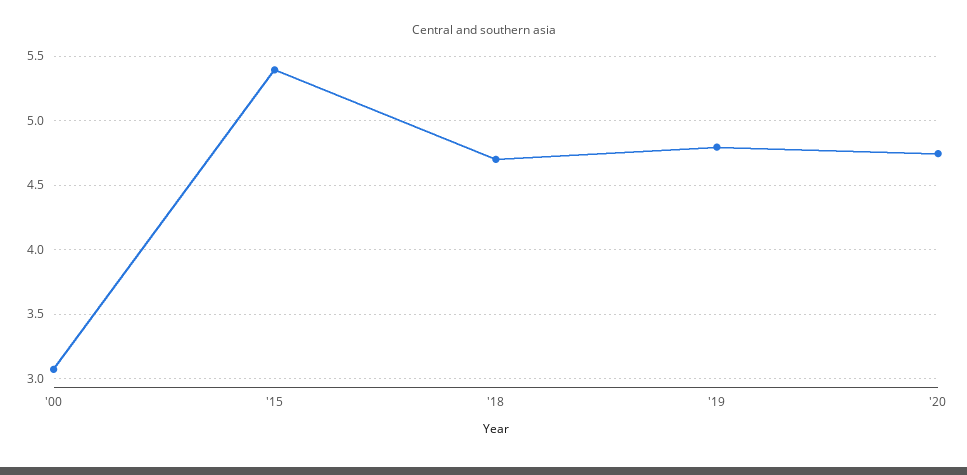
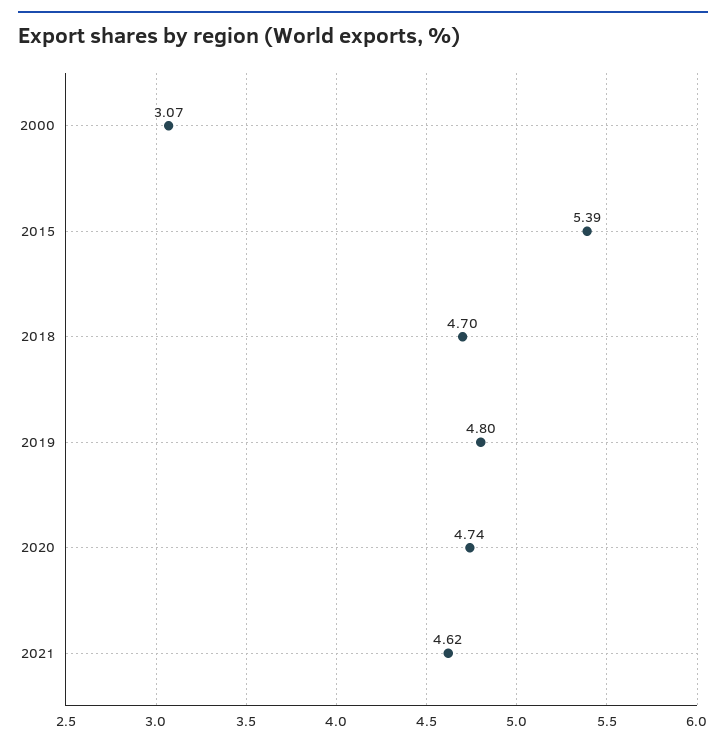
2021: none -> 4.62

